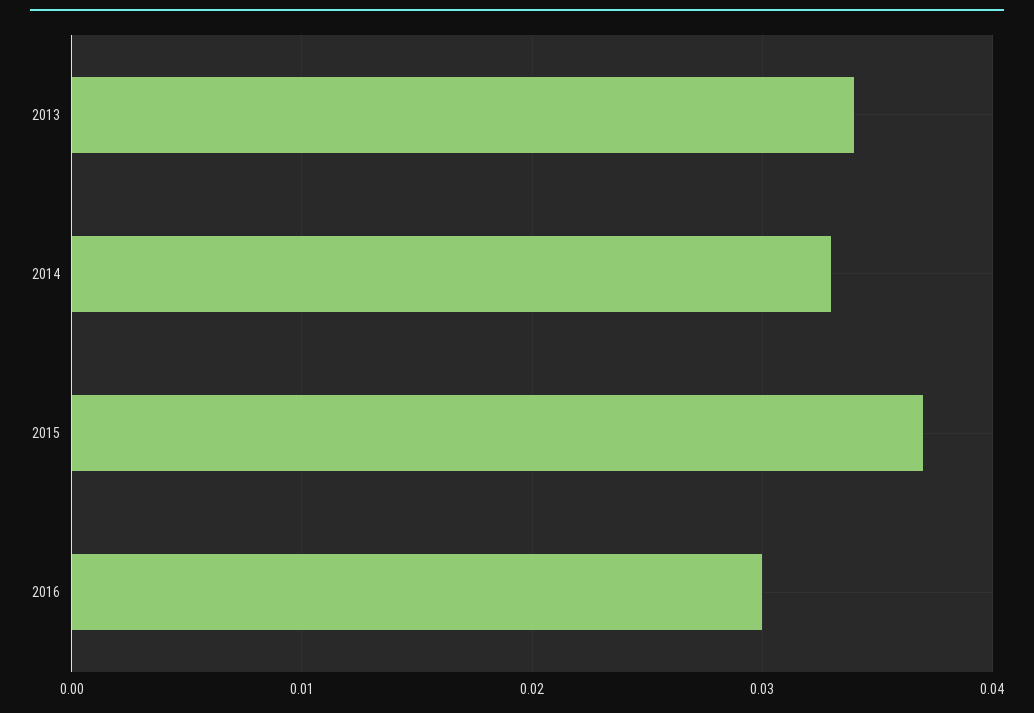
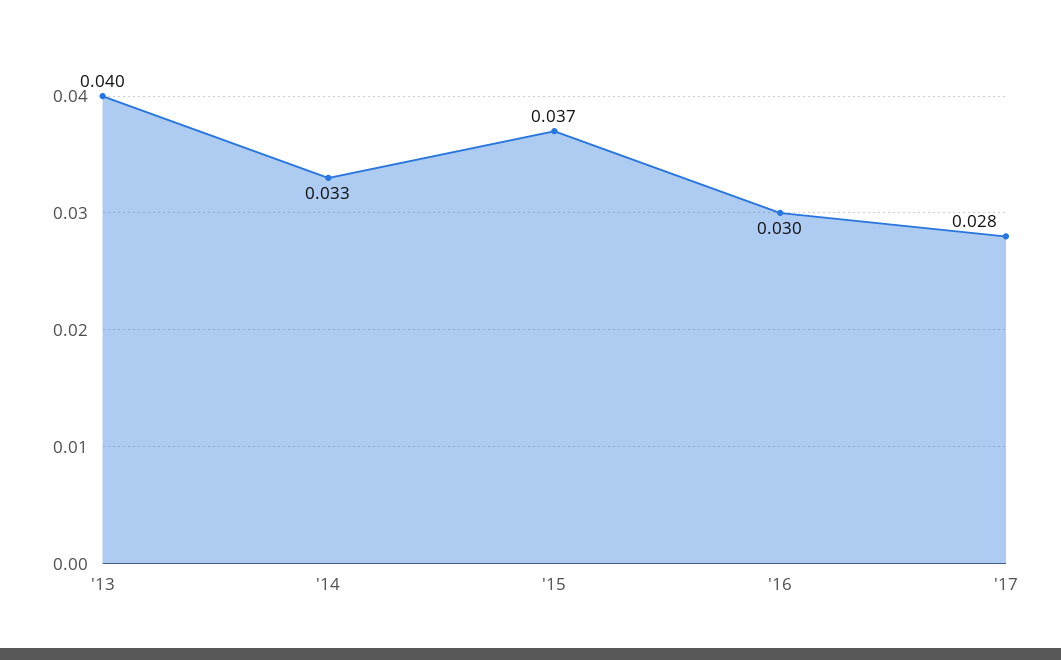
2013: 0.034 -> 0.04
'17: none -> 0.028

